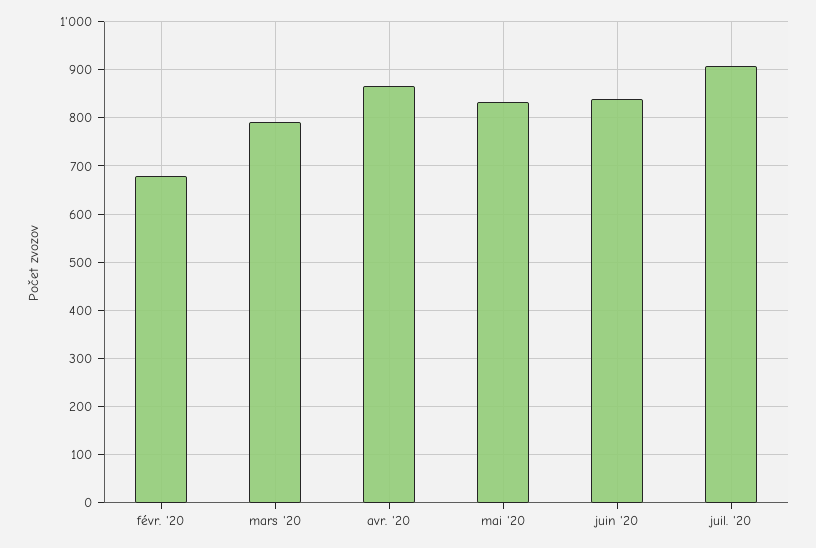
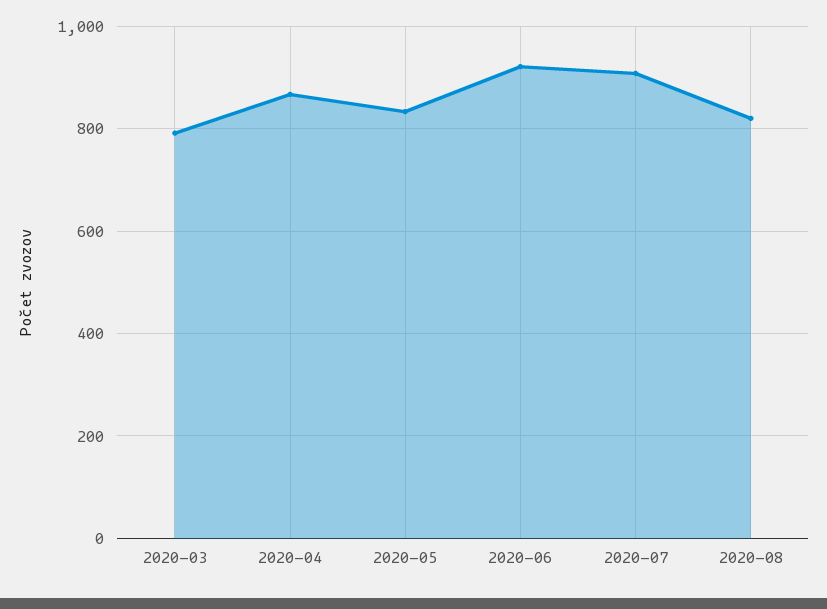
févr. '20: 680 -> none
juin '20: 840 -> 920
2020-08: none -> 820

